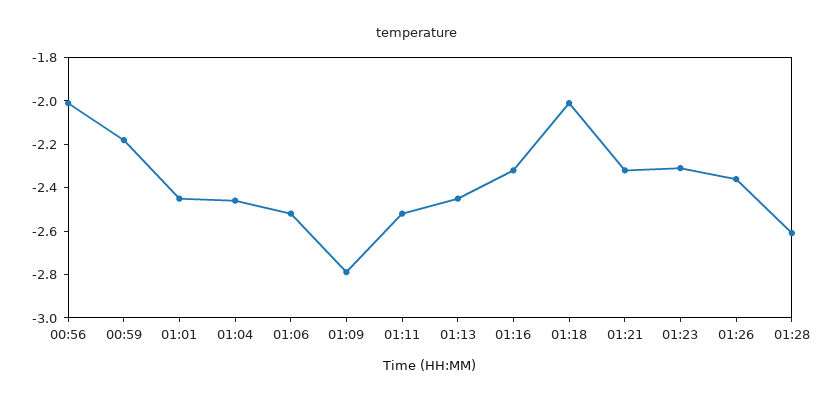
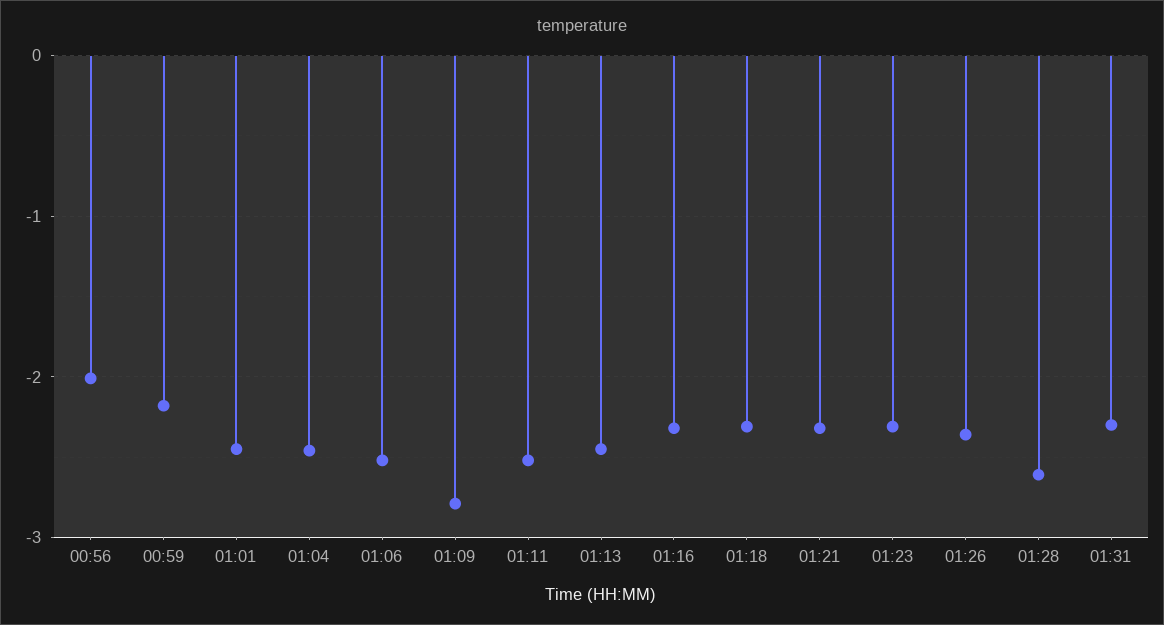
01:18: -2 -> -2.3
01:31: none -> -2.3

